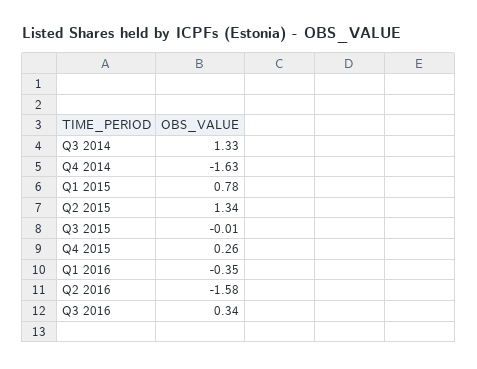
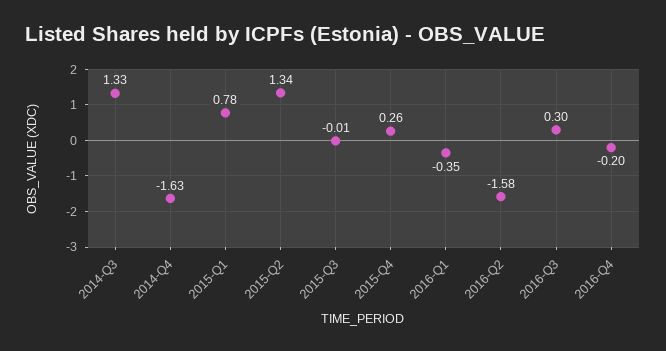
Q3 2016: 0.34 -> 0.3
2016-Q4: none -> -0.2

